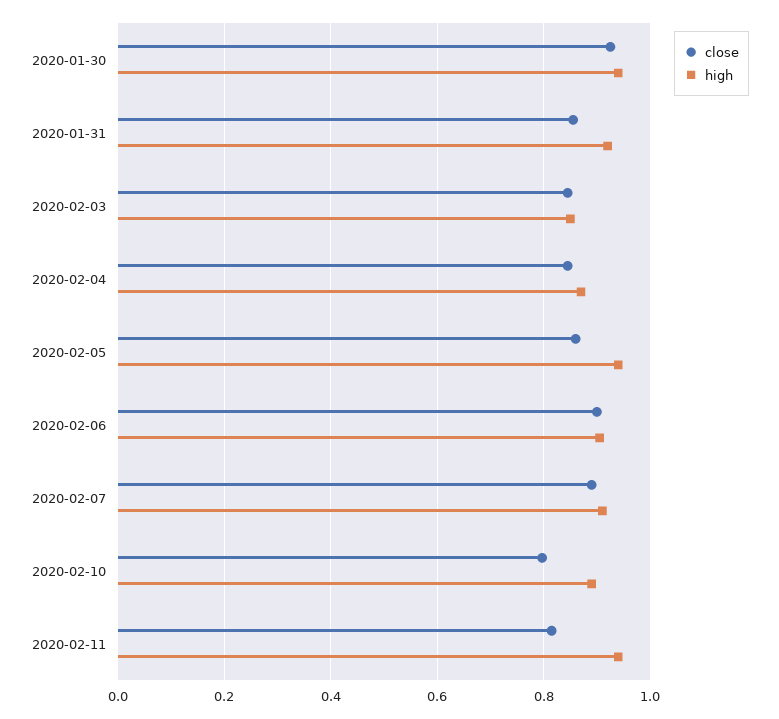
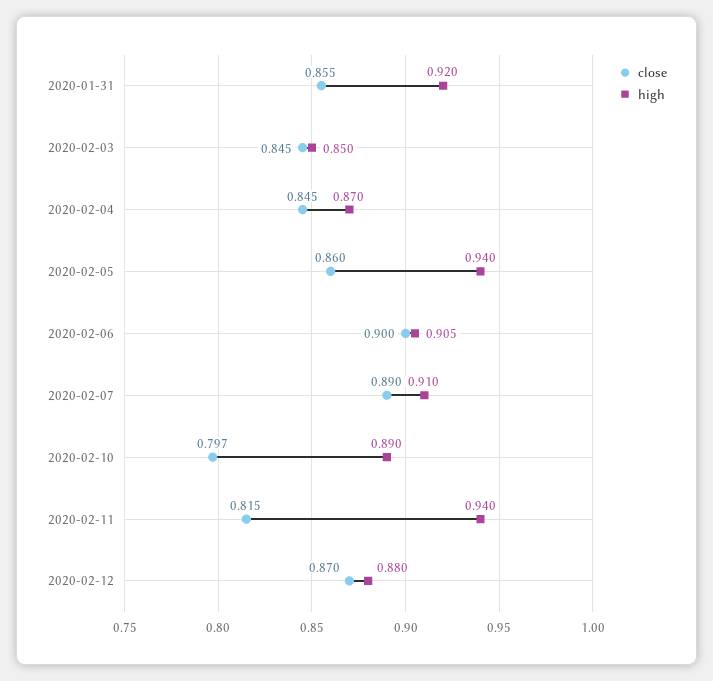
close, 2020-01-30: 0.92 -> none
high, 2020-01-30: 0.94 -> none
close, 2020-02-12: none -> 0.87
high, 2020-02-12: none -> 0.88

